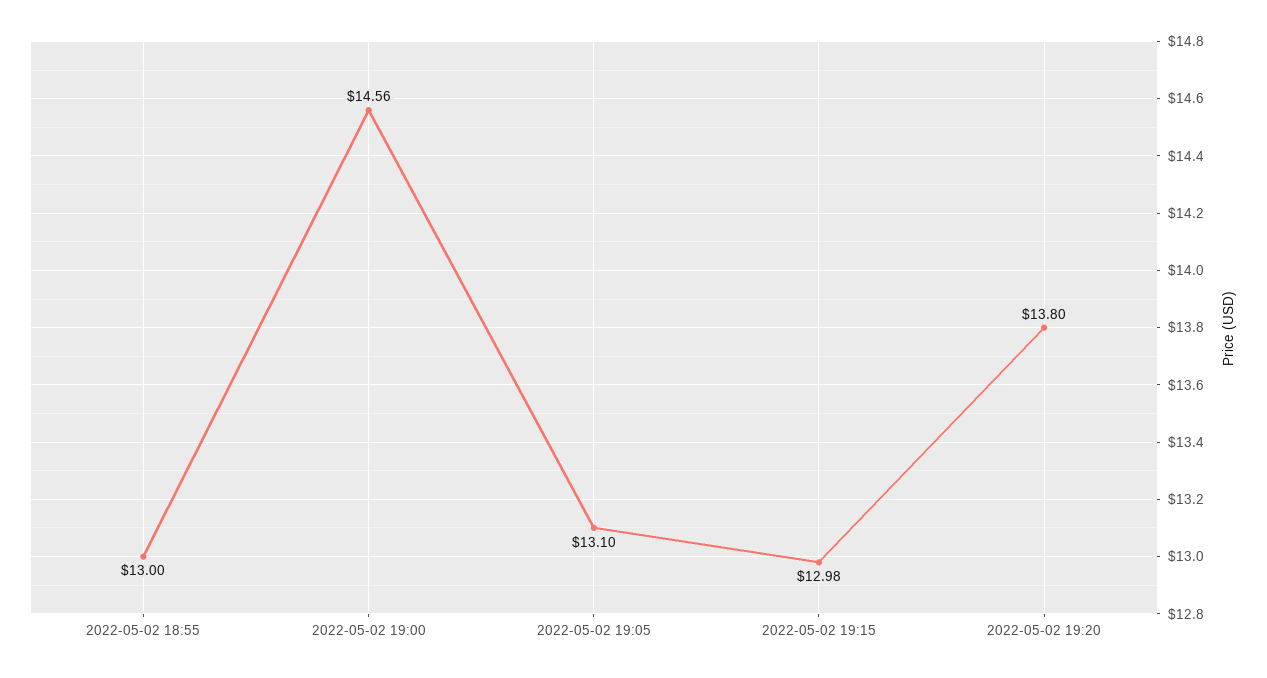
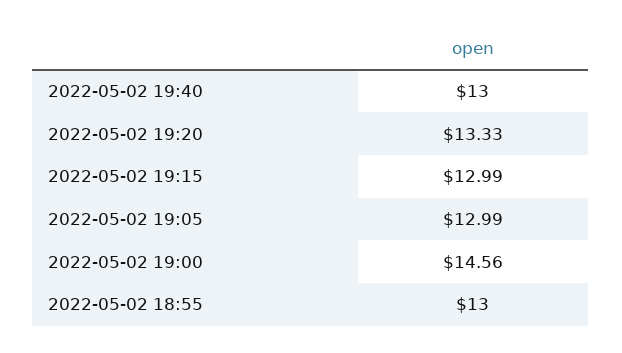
2022-05-02 19:05: 13.1 -> 12.99
2022-05-02 19:15: 12.98 -> 12.99
2022-05-02 19:20: 13.8 -> 13.33
2022-05-02 19:40: none -> 13

